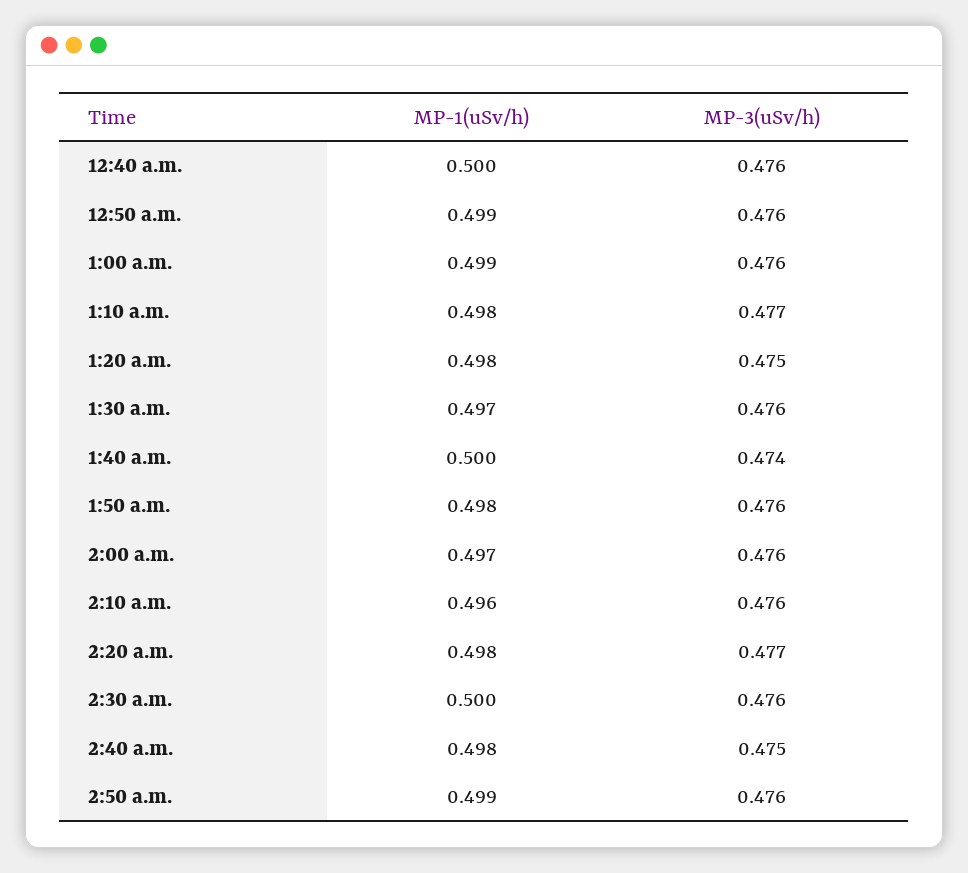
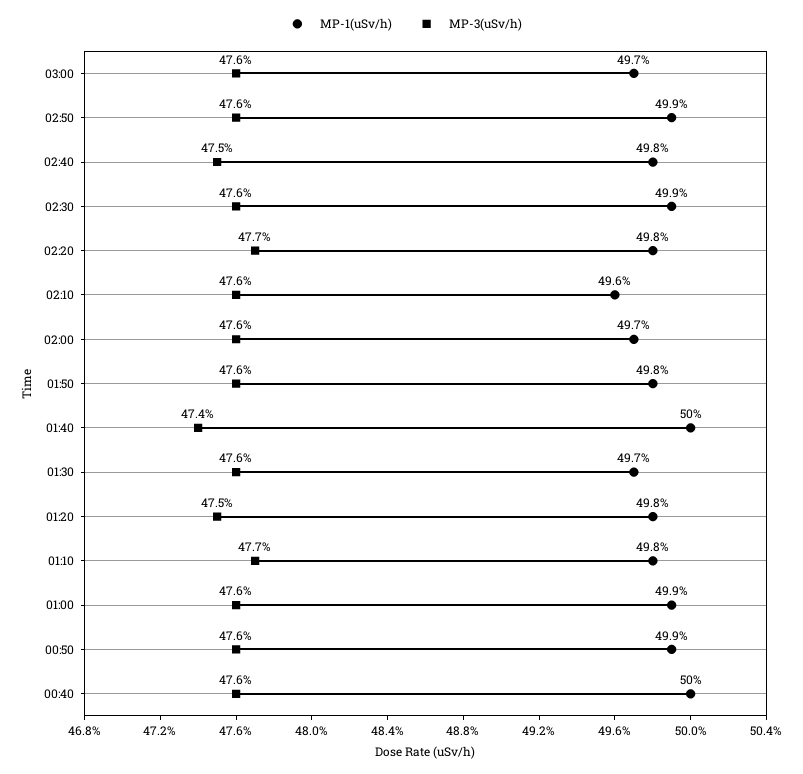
MP-1(uSv/h), 2:30 a.m.: 0.5 -> 0.499
MP-1(uSv/h), 03:00: none -> 0.497
MP-3(uSv/h), 03:00: none -> 0.476

